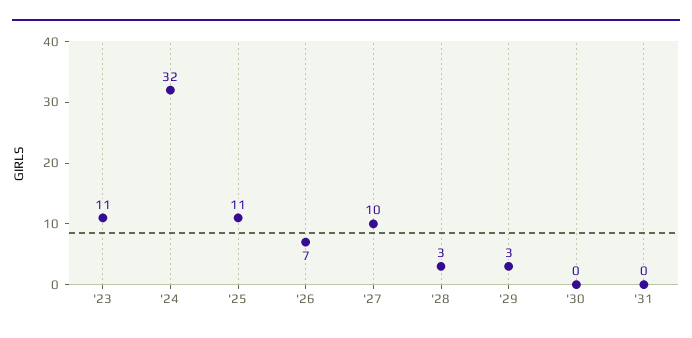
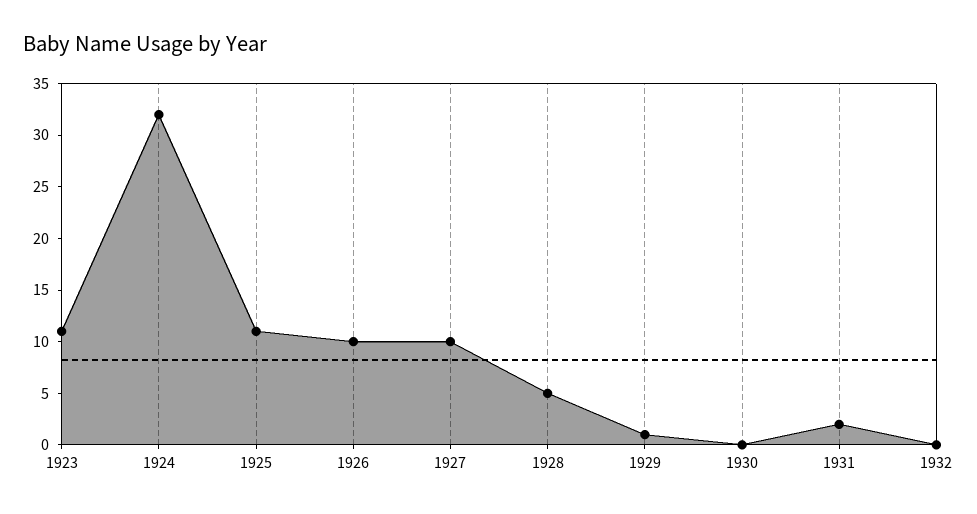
'26: 7 -> 10
'28: 3 -> 5
'29: 3 -> 1
'31: 0 -> 2
1932: none -> 0

